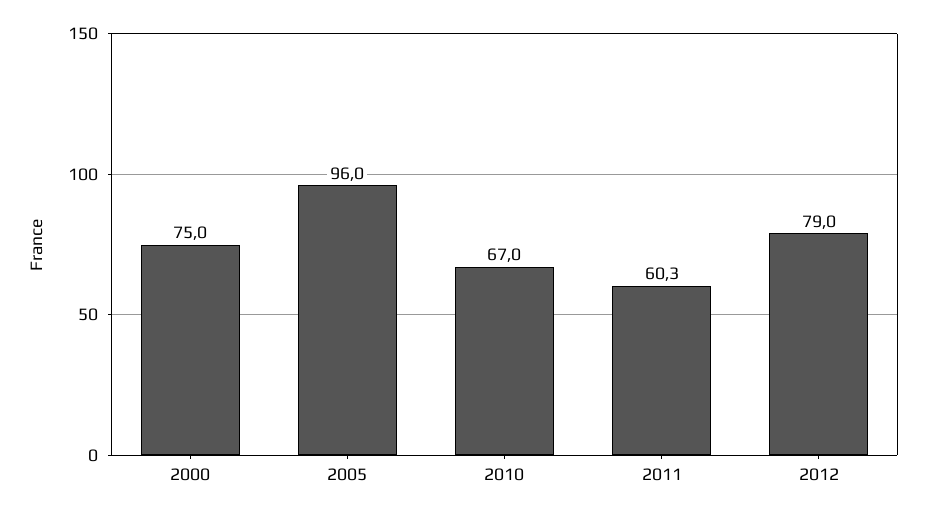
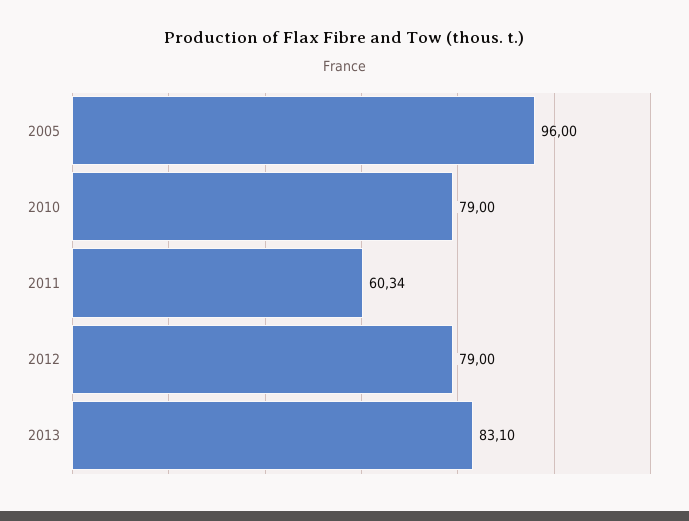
2000: 75 -> none
2010: 67 -> 79
2013: none -> 83.1

